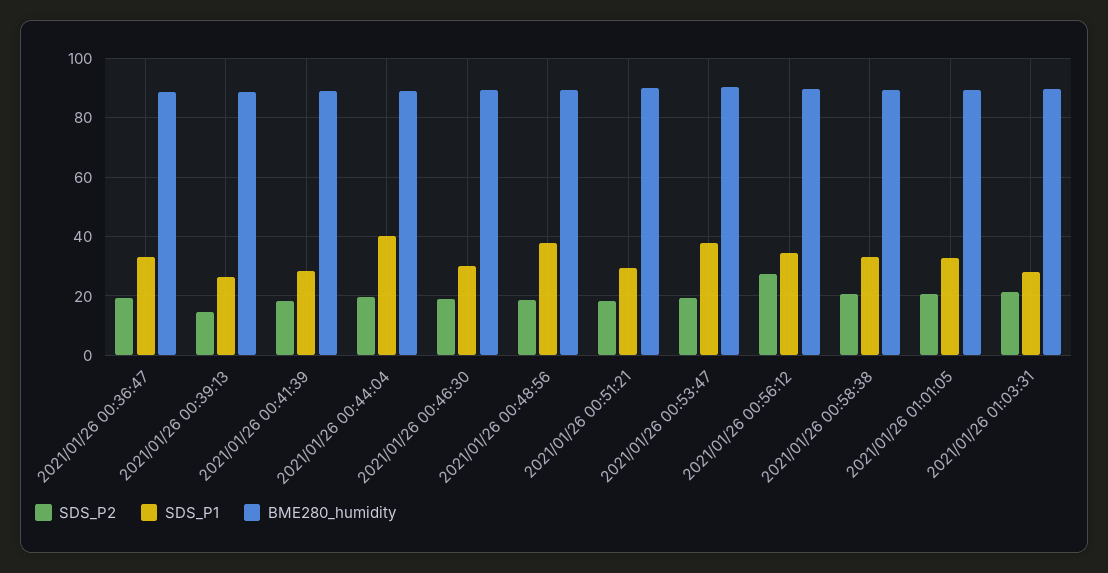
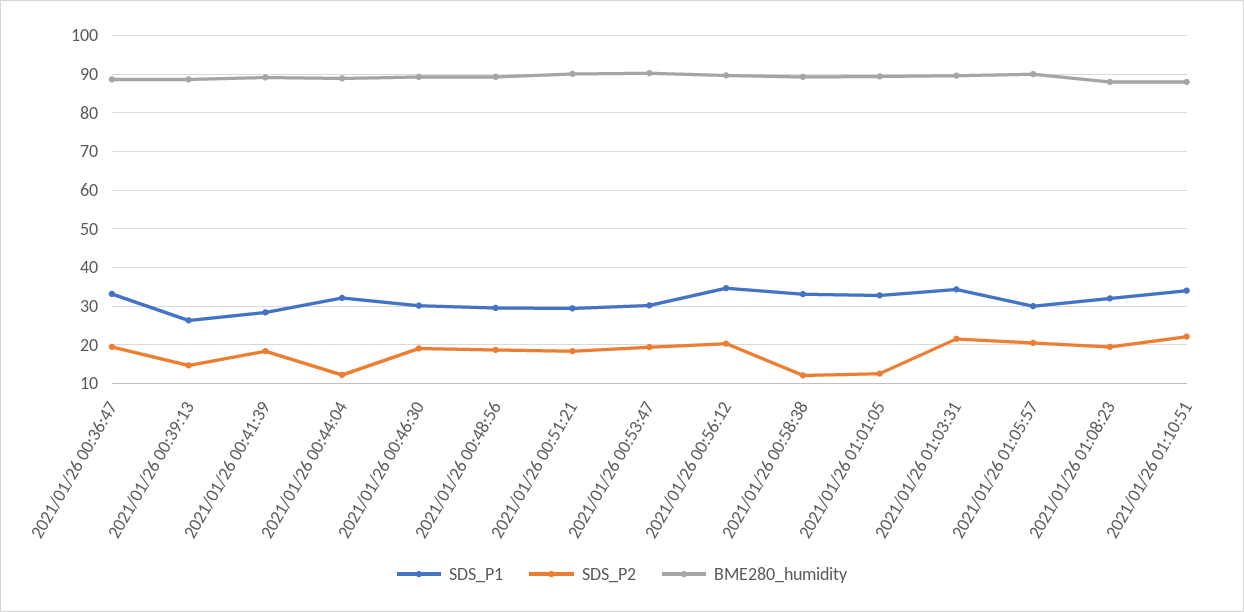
SDS_P2, 2021/01/26 00:44:04: 20 -> 12
SDS_P1, 2021/01/26 00:44:04: 40 -> 32
SDS_P1, 2021/01/26 00:48:56: 37.5 -> 30
SDS_P1, 2021/01/26 00:53:47: 37.5 -> 30
SDS_P2, 2021/01/26 00:56:12: 27.5 -> 20
SDS_P2, 2021/01/26 00:58:38: 20 -> 12
SDS_P2, 2021/01/26 01:01:05: 20 -> 12
SDS_P1, 2021/01/26 01:03:31: 27.5 -> 34
SDS_P1, 2021/01/26 01:05:57: none -> 30
SDS_P2, 2021/01/26 01:05:57: none -> 20
BME280_humidity, 2021/01/26 01:05:57: none -> 90
SDS_P1, 2021/01/26 01:08:23: none -> 32
SDS_P2, 2021/01/26 01:08:23: none -> 20
BME280_humidity, 2021/01/26 01:08:23: none -> 88
SDS_P1, 2021/01/26 01:10:51: none -> 34
SDS_P2, 2021/01/26 01:10:51: none -> 22
BME280_humidity, 2021/01/26 01:10:51: none -> 88

